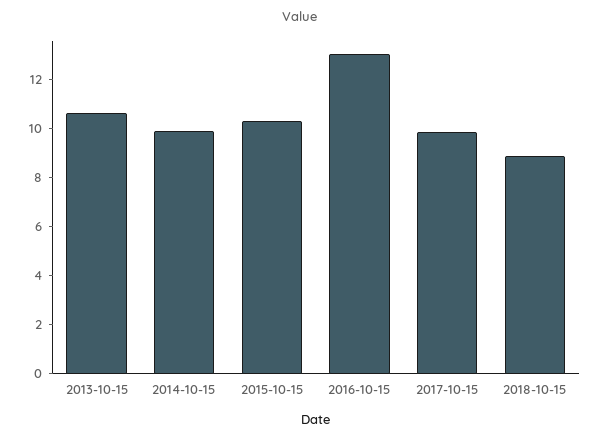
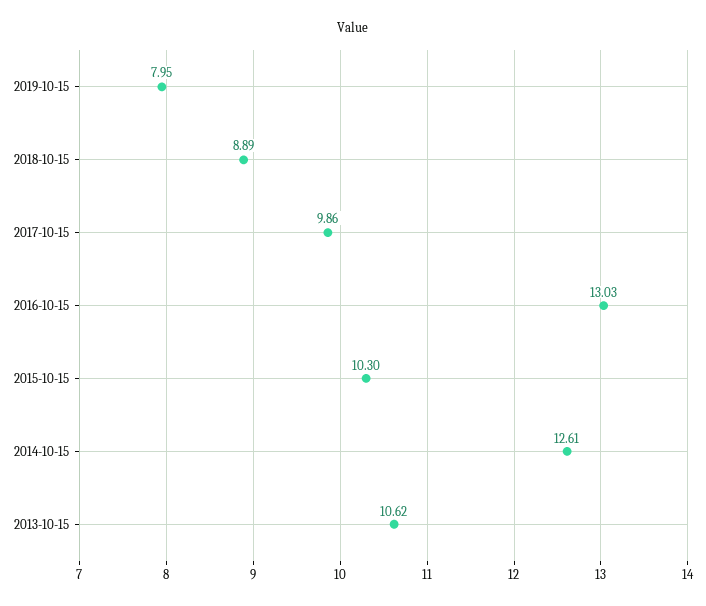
2014-10-15: 10 -> 12.61
2019-10-15: none -> 7.95

